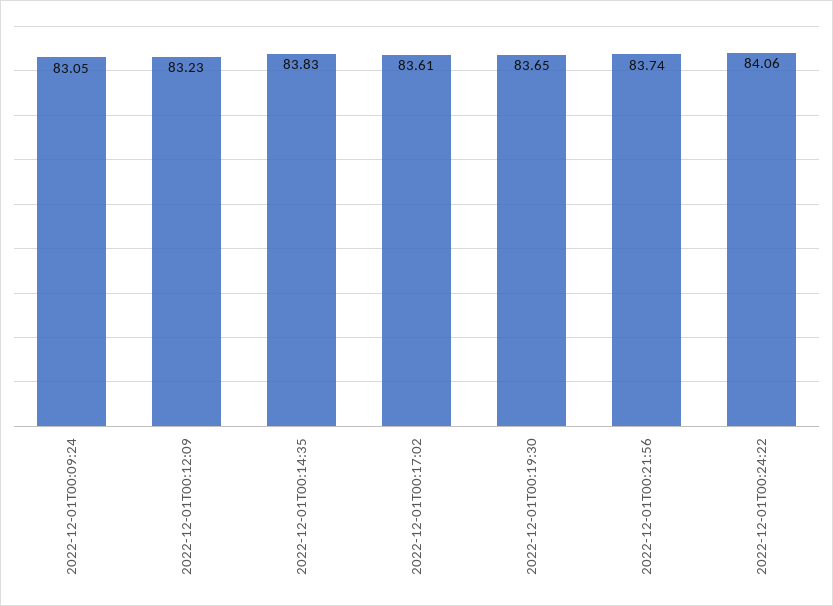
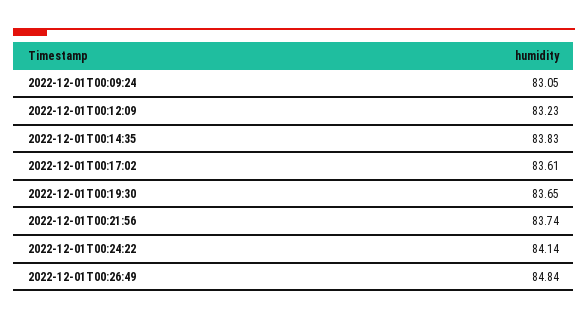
2022-12-01T00:24:22: 84.06 -> 84.14
2022-12-01T00:26:49: none -> 84.84

